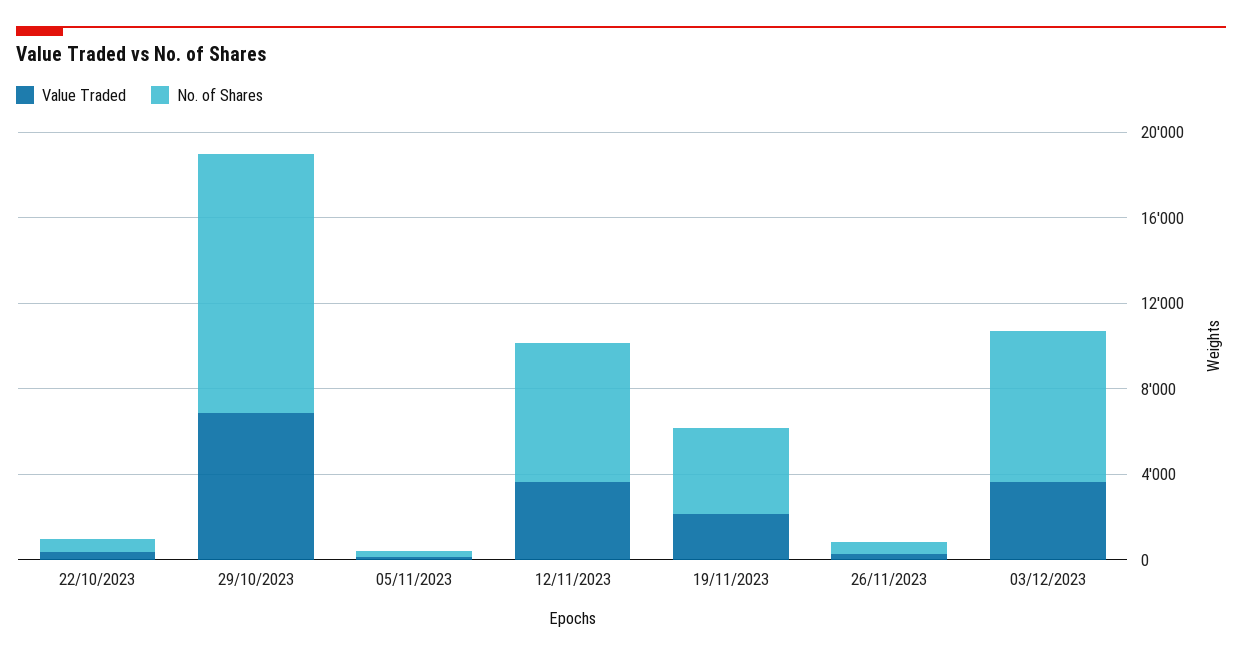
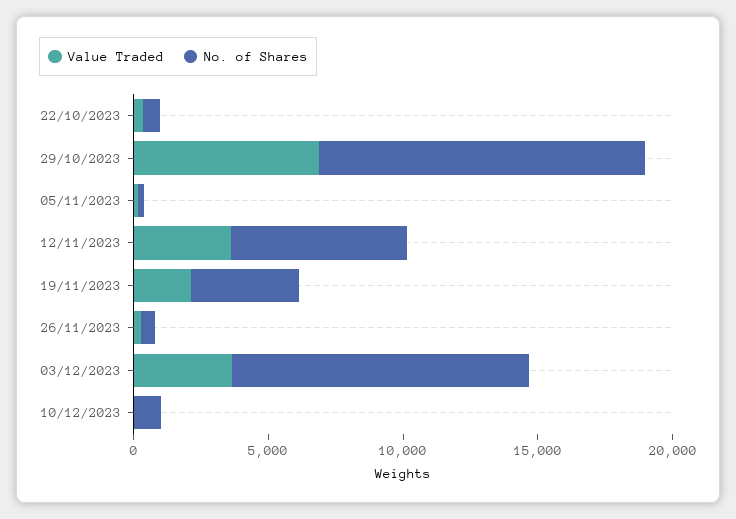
No. of Shares, 03/12/2023: 7000 -> 11000
Value Traded, 10/12/2023: none -> 0
No. of Shares, 10/12/2023: none -> 1000

